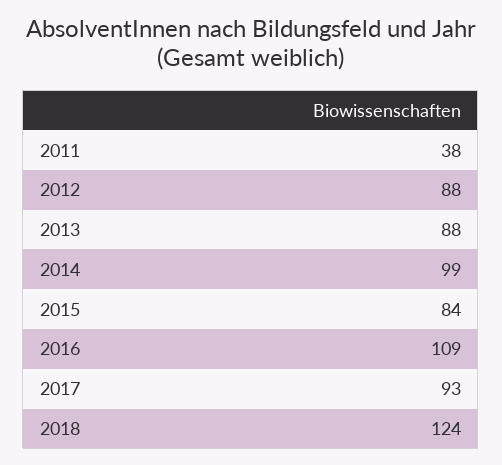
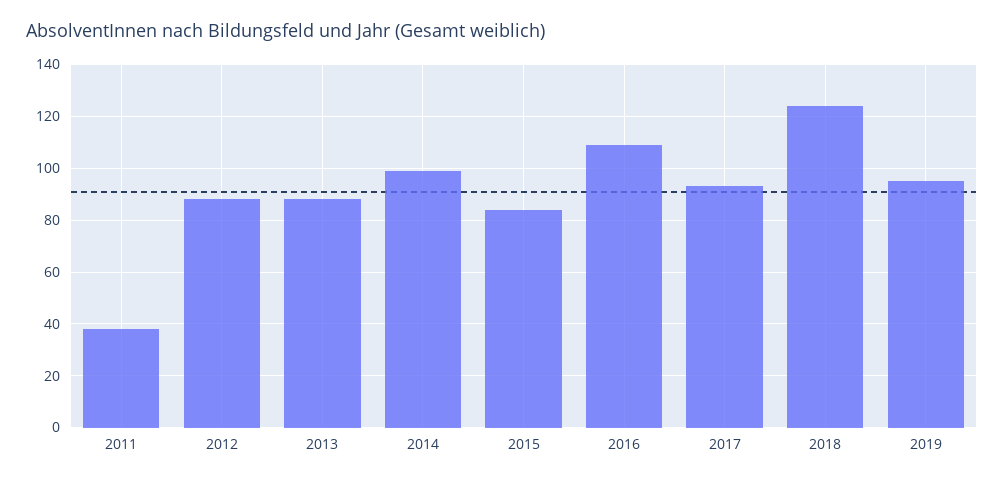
2019: none -> 95

